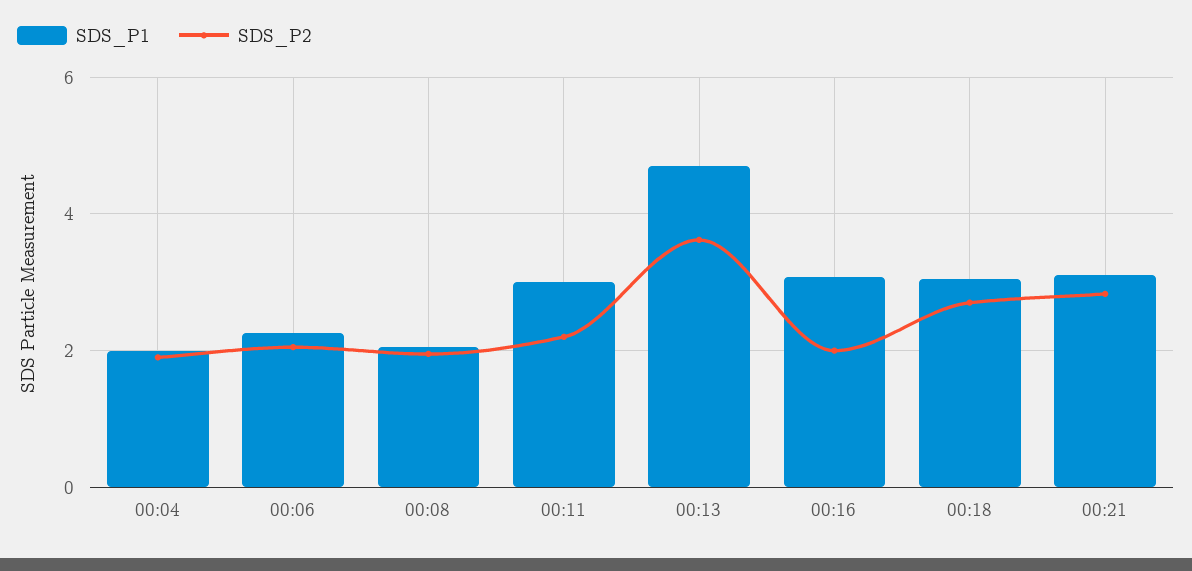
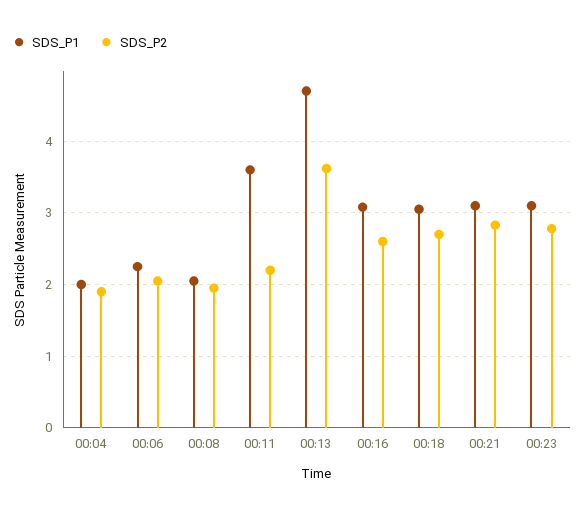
SDS_P1, 00:11: 3 -> 3.6
SDS_P2, 00:16: 2 -> 2.6
SDS_P1, 00:23: none -> 3.1
SDS_P2, 00:23: none -> 2.8

